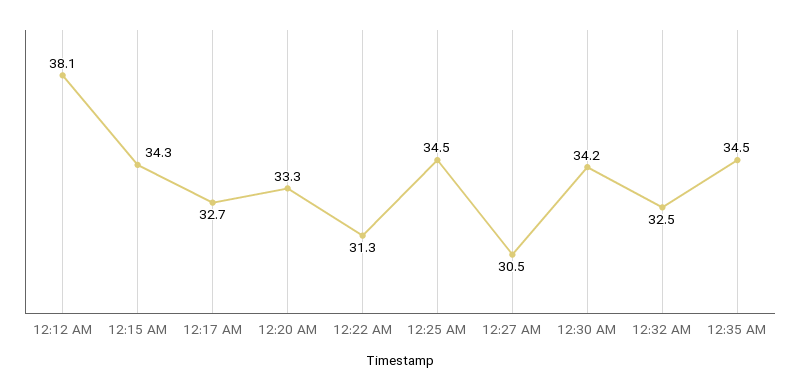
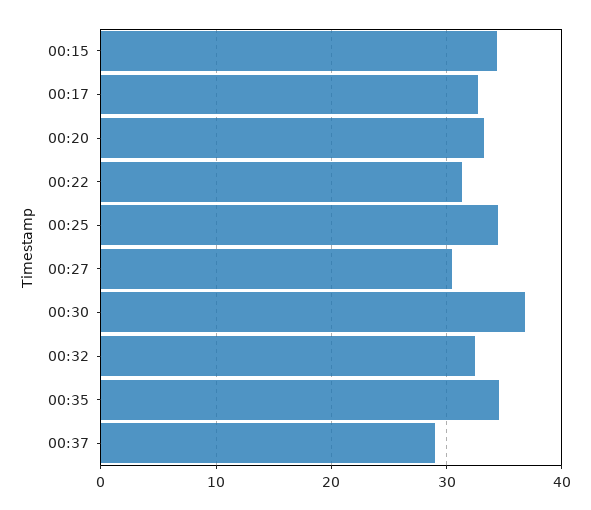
12:12 AM: 38.1 -> none
12:30 AM: 34.2 -> 37
00:37: none -> 29

